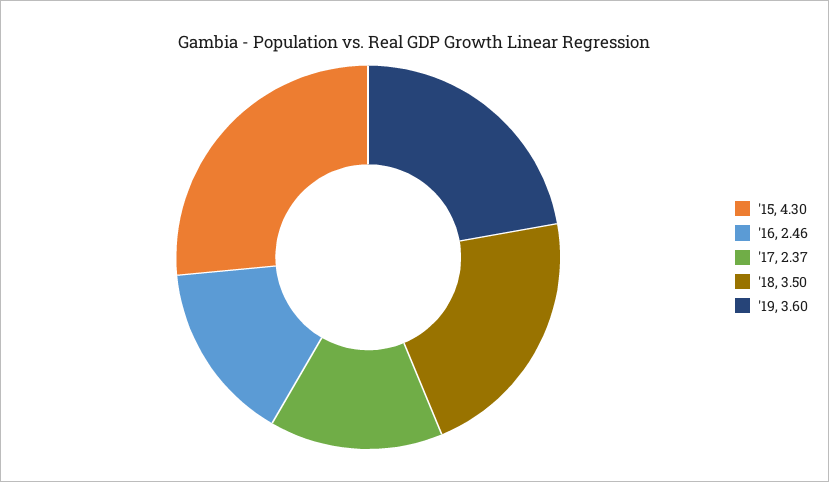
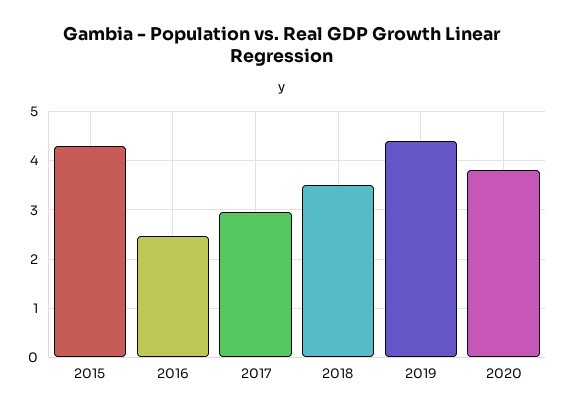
'17: 2.37 -> 3
'19: 3.6 -> 4.4
2020: none -> 3.8

